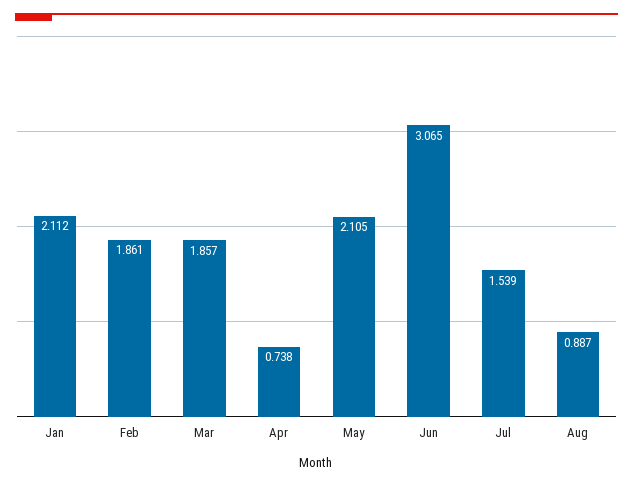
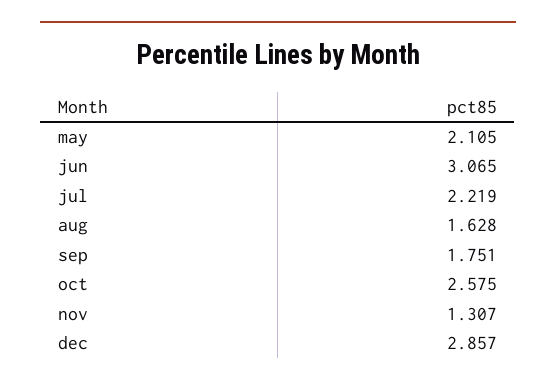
Jan: 2.112 -> none
Feb: 1.861 -> none
Mar: 1.857 -> none
Apr: 0.738 -> none
Jul: 1.539 -> 2.219
Aug: 0.887 -> 1.628
sep: none -> 1.751
oct: none -> 2.575
nov: none -> 1.307
dec: none -> 2.857

